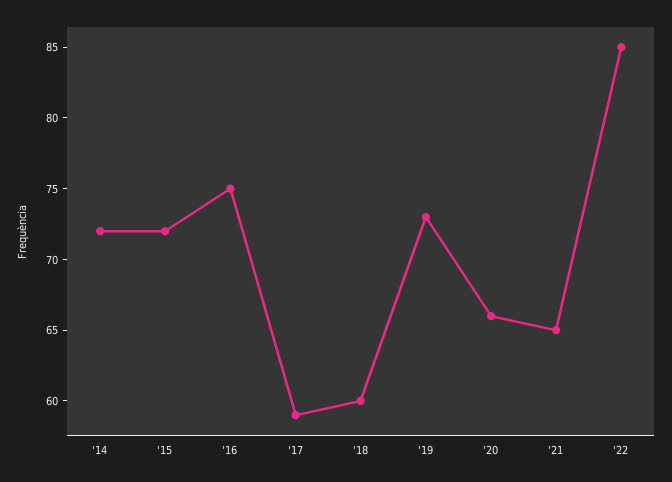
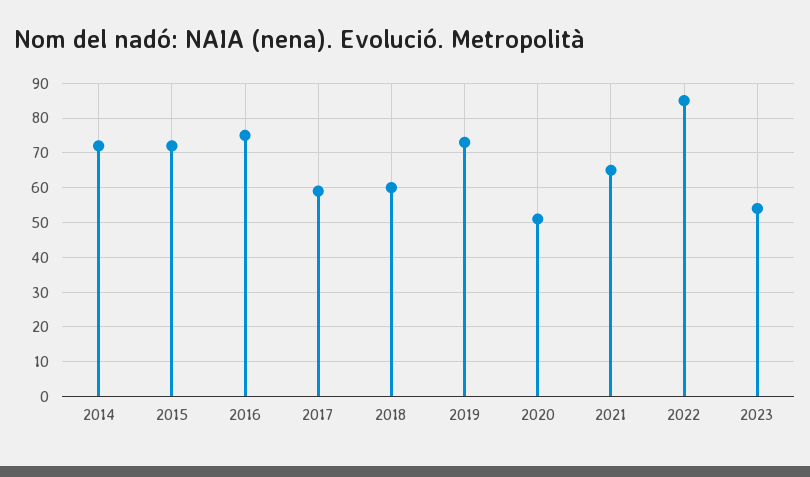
'20: 66 -> 50
2023: none -> 55

